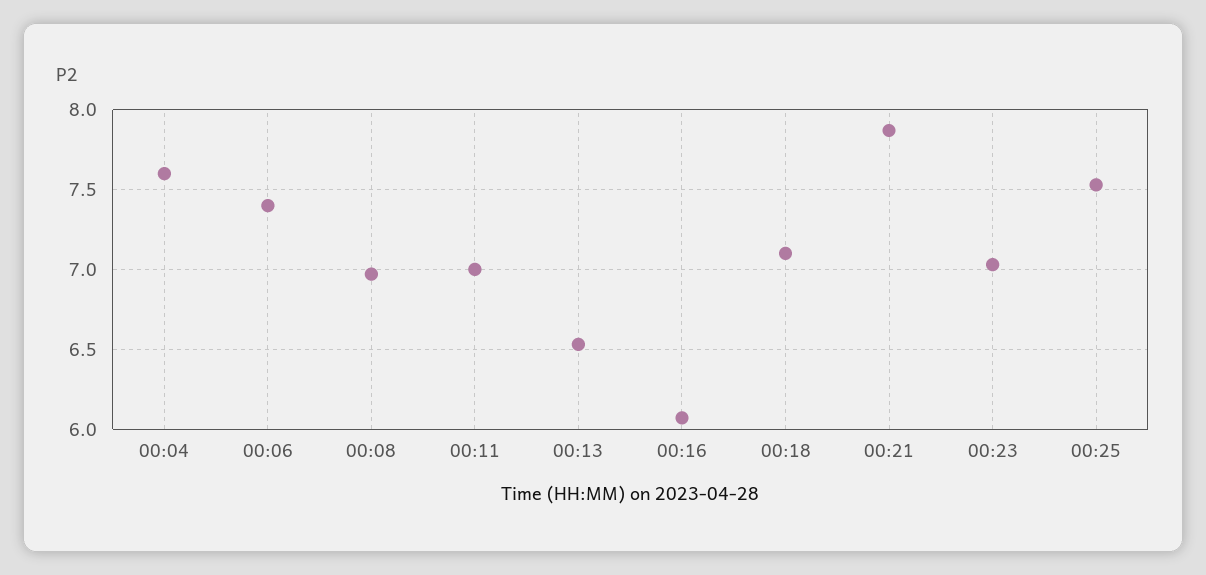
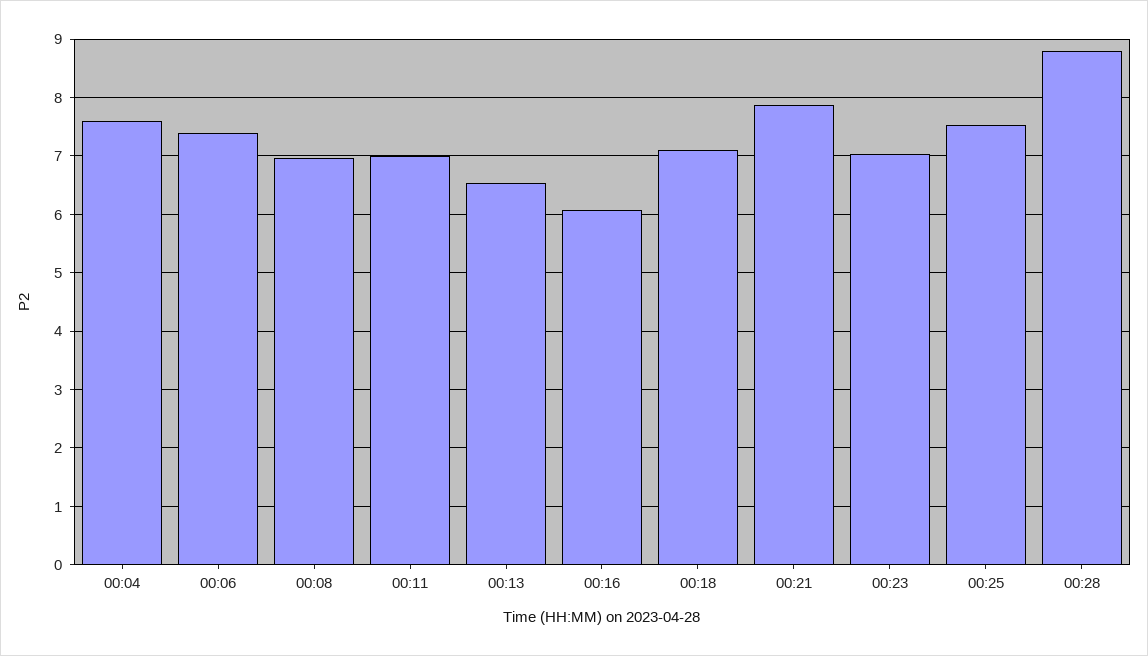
00:28: none -> 8.8

